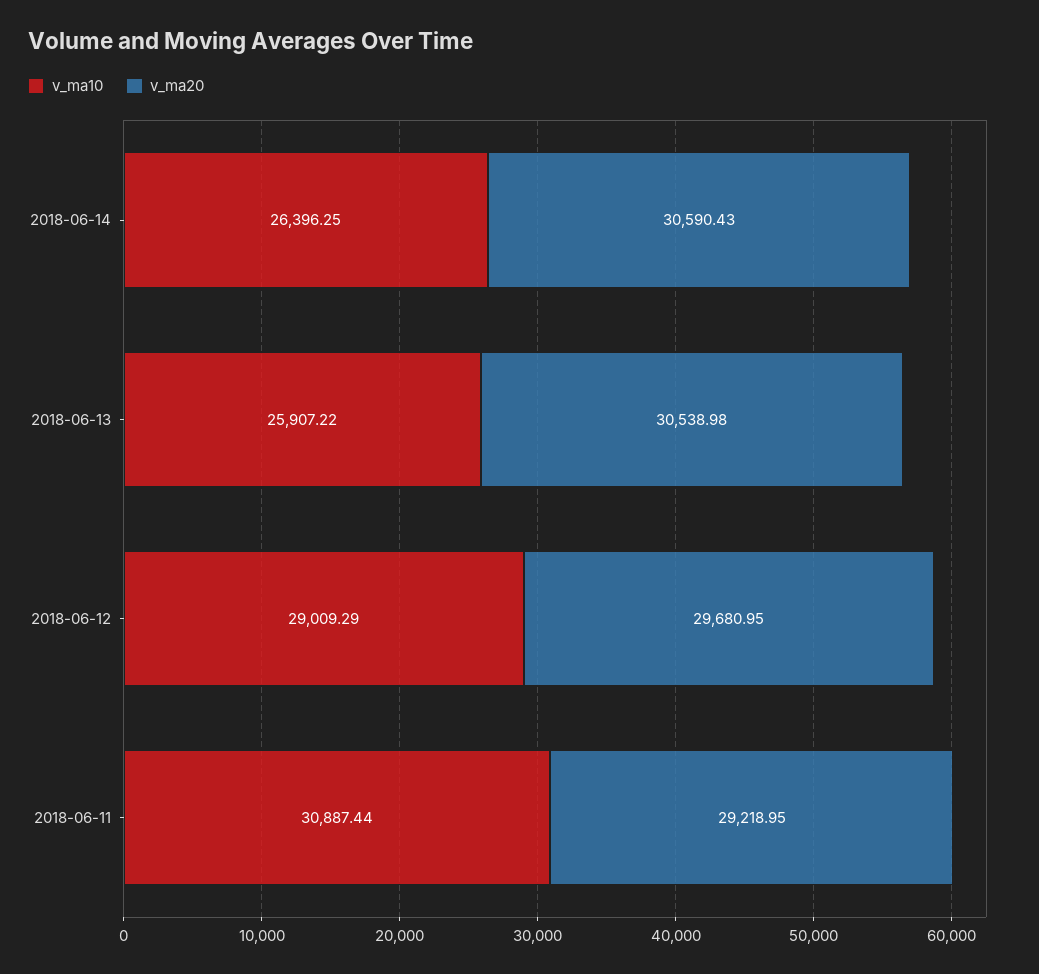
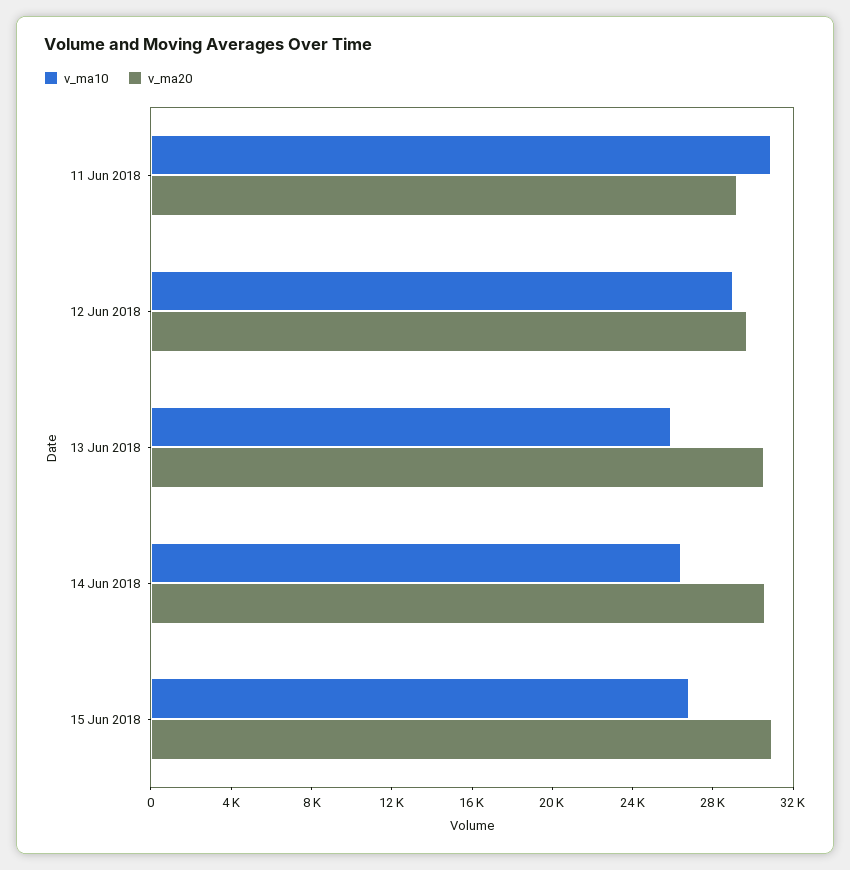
v_ma10, 15 Jun 2018: none -> 27000
v_ma20, 15 Jun 2018: none -> 31000

